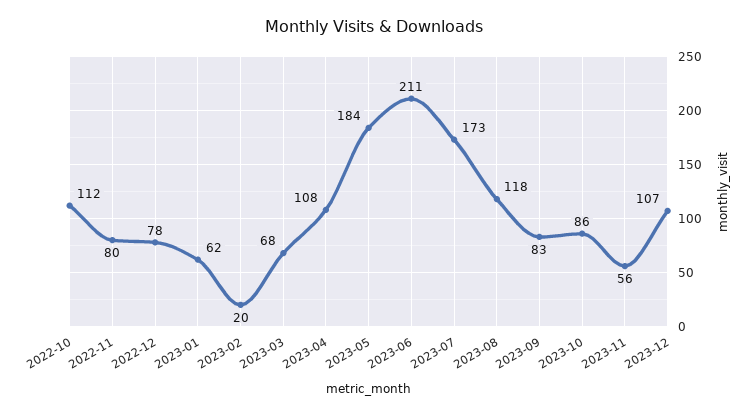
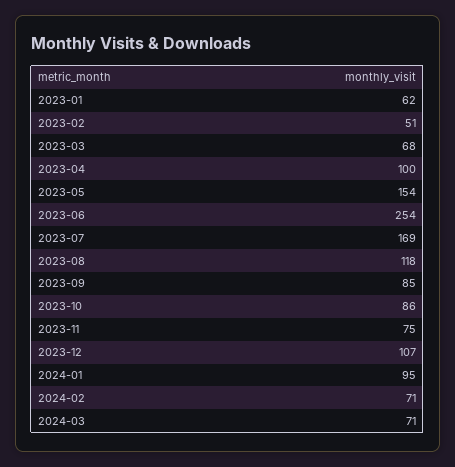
2022-10: 112 -> none
2022-11: 80 -> none
2022-12: 78 -> none
2023-02: 20 -> 51
2023-04: 108 -> 100
2023-05: 184 -> 154
2023-06: 211 -> 254
2023-07: 173 -> 169
2023-09: 83 -> 85
2023-11: 56 -> 75
2024-01: none -> 95
2024-02: none -> 71
2024-03: none -> 71

